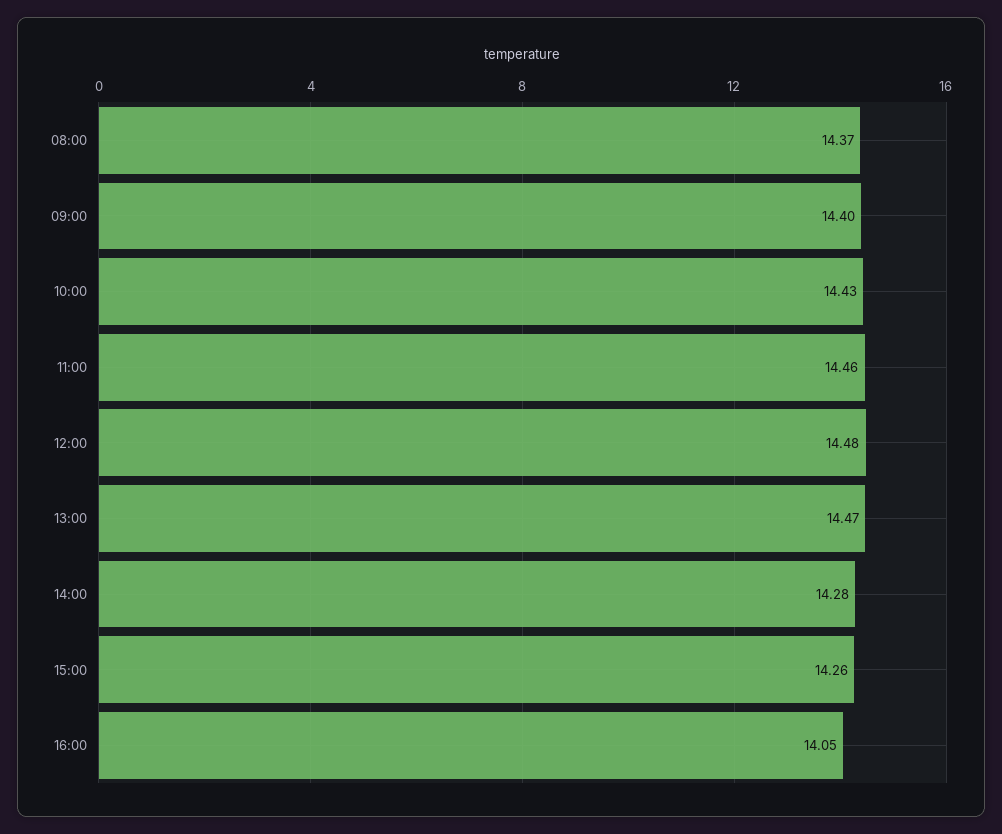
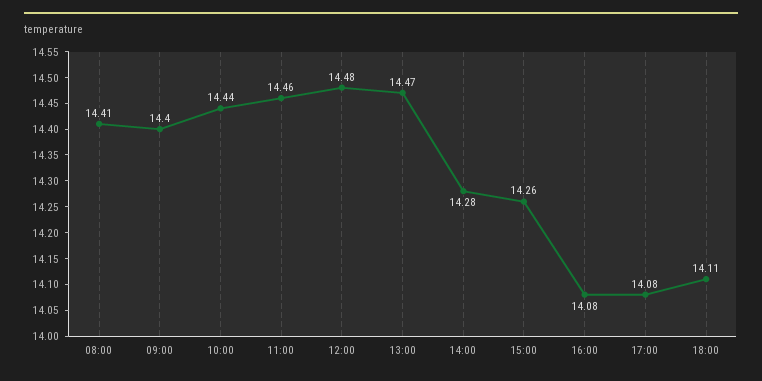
08:00: 14.37 -> 14.41
10:00: 14.43 -> 14.44
16:00: 14.05 -> 14.08
17:00: none -> 14.08
18:00: none -> 14.11

